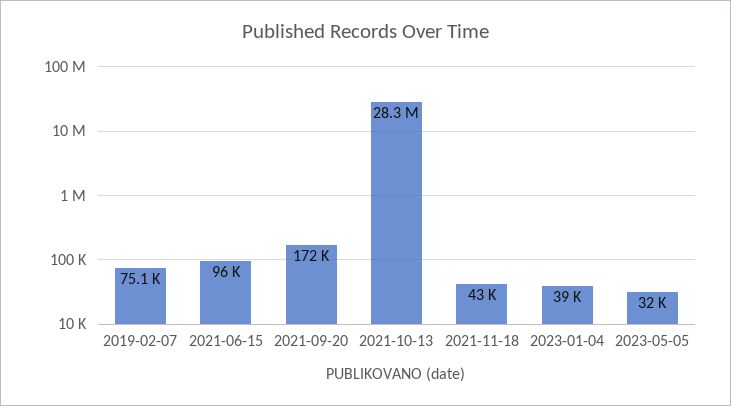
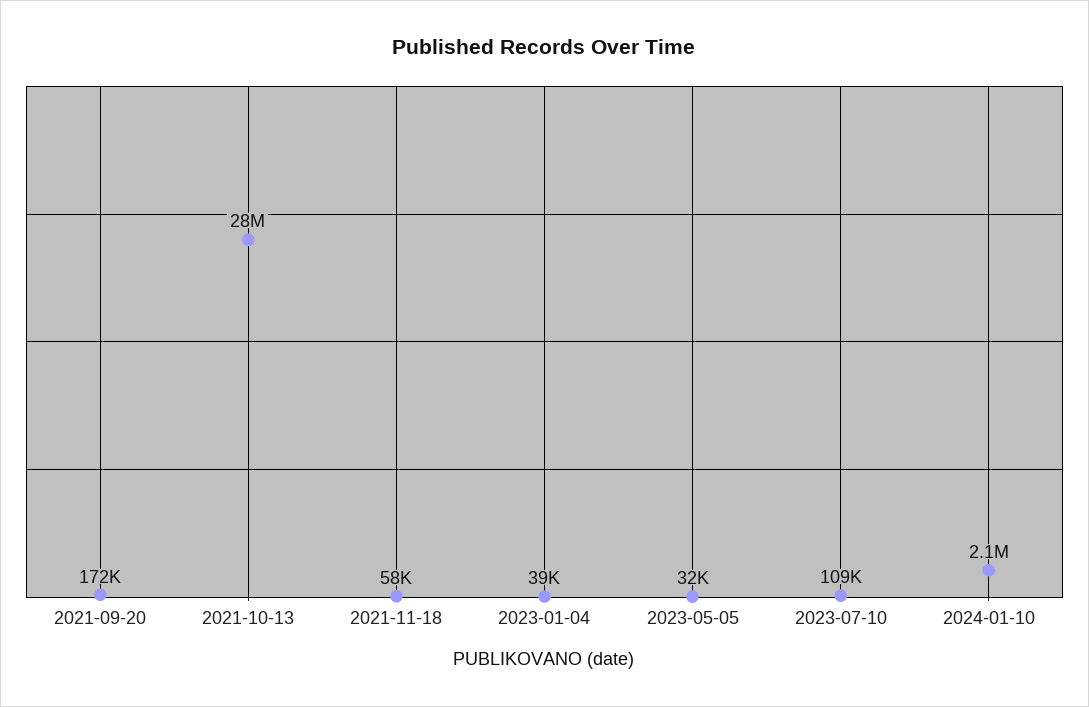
2019-02-07: 75100 -> none
2021-06-15: 96000 -> none
2021-11-18: 43000 -> 58000
2023-07-10: none -> 109000
2024-01-10: none -> 2100000

